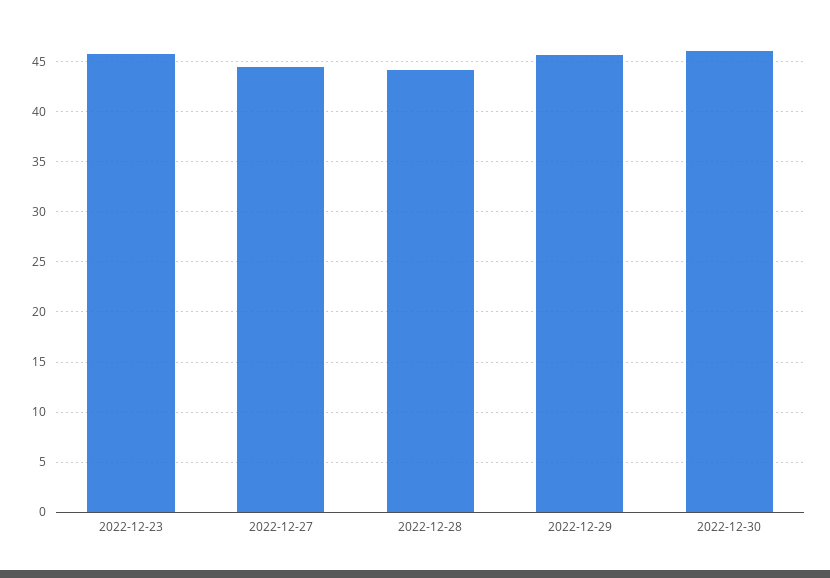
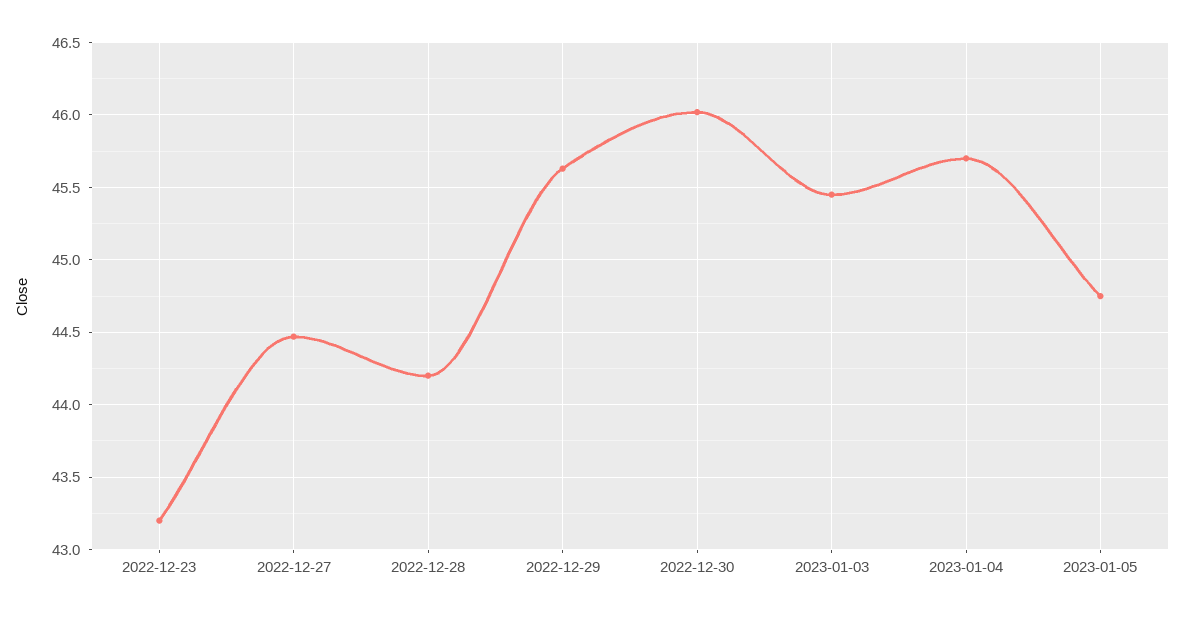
2022-12-23: 46 -> 43.2
2023-01-03: none -> 45.45
2023-01-04: none -> 45.7
2023-01-05: none -> 44.75

